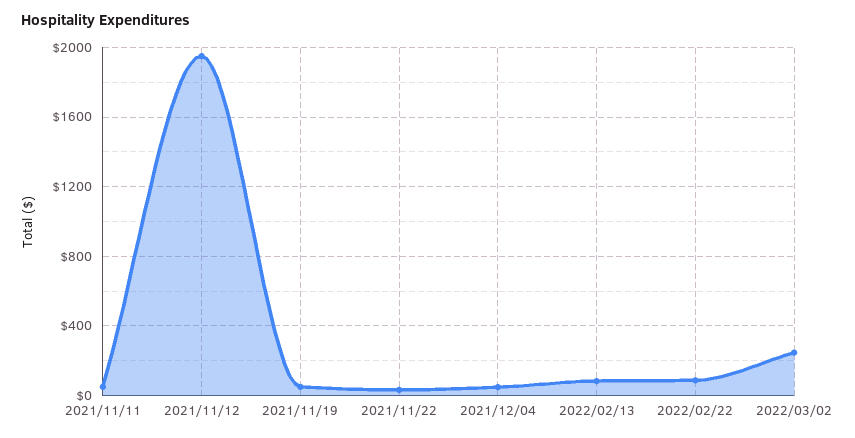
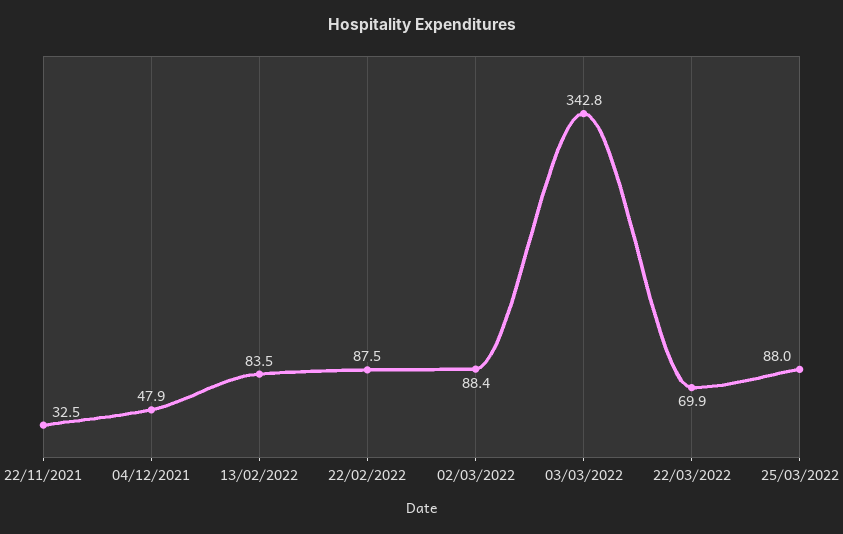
2021/11/11: 50 -> none
2021/11/12: 1950 -> none
2021/11/19: 50 -> none
2022/03/02: 250 -> 88.4
03/03/2022: none -> 342.8
22/03/2022: none -> 69.9
25/03/2022: none -> 88

